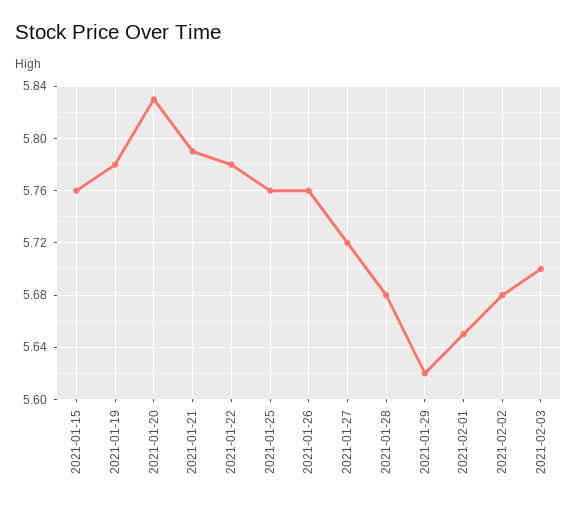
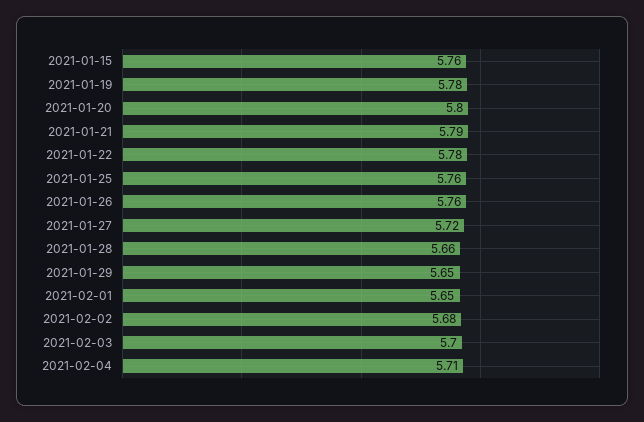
2021-01-20: 5.83 -> 5.8
2021-01-28: 5.68 -> 5.66
2021-01-29: 5.62 -> 5.65
2021-02-04: none -> 5.71

